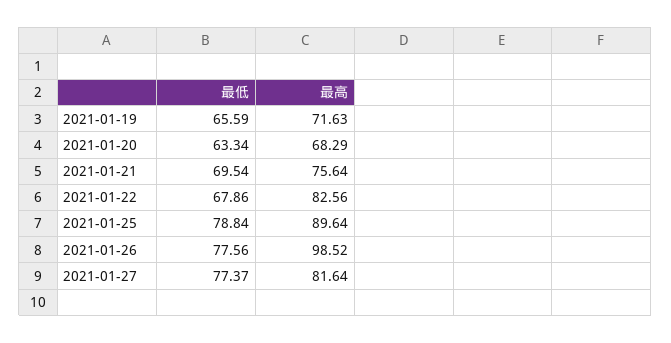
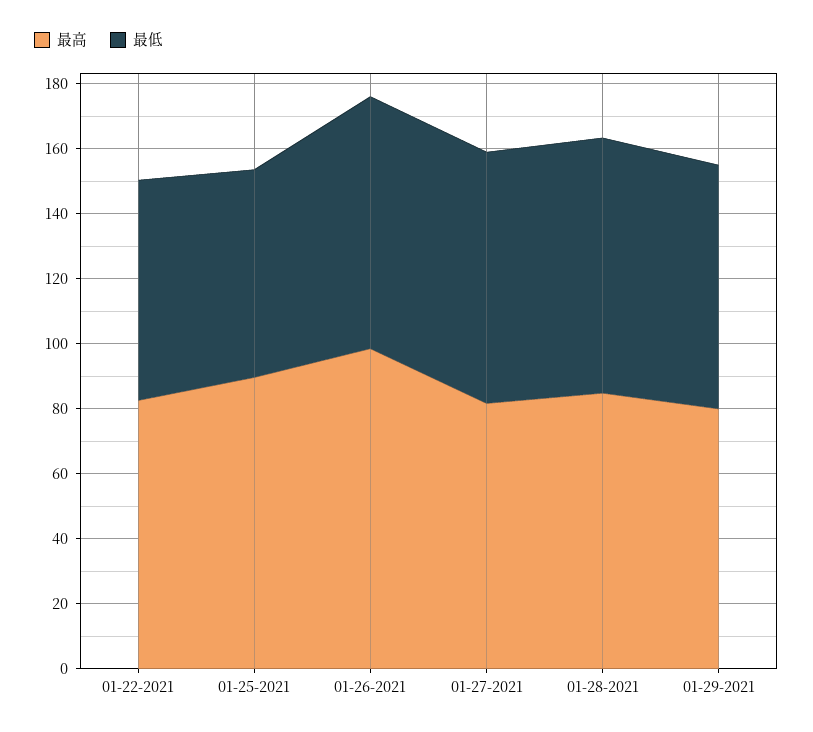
最低, 2021-01-19: 65.59 -> none
最高, 2021-01-19: 71.63 -> none
最低, 2021-01-20: 63.34 -> none
最高, 2021-01-20: 68.29 -> none
最低, 2021-01-21: 69.54 -> none
最高, 2021-01-21: 75.64 -> none
最低, 2021-01-25: 78.84 -> 65
最高, 01-28-2021: none -> 85
最低, 01-28-2021: none -> 80
最高, 01-29-2021: none -> 80
最低, 01-29-2021: none -> 75

